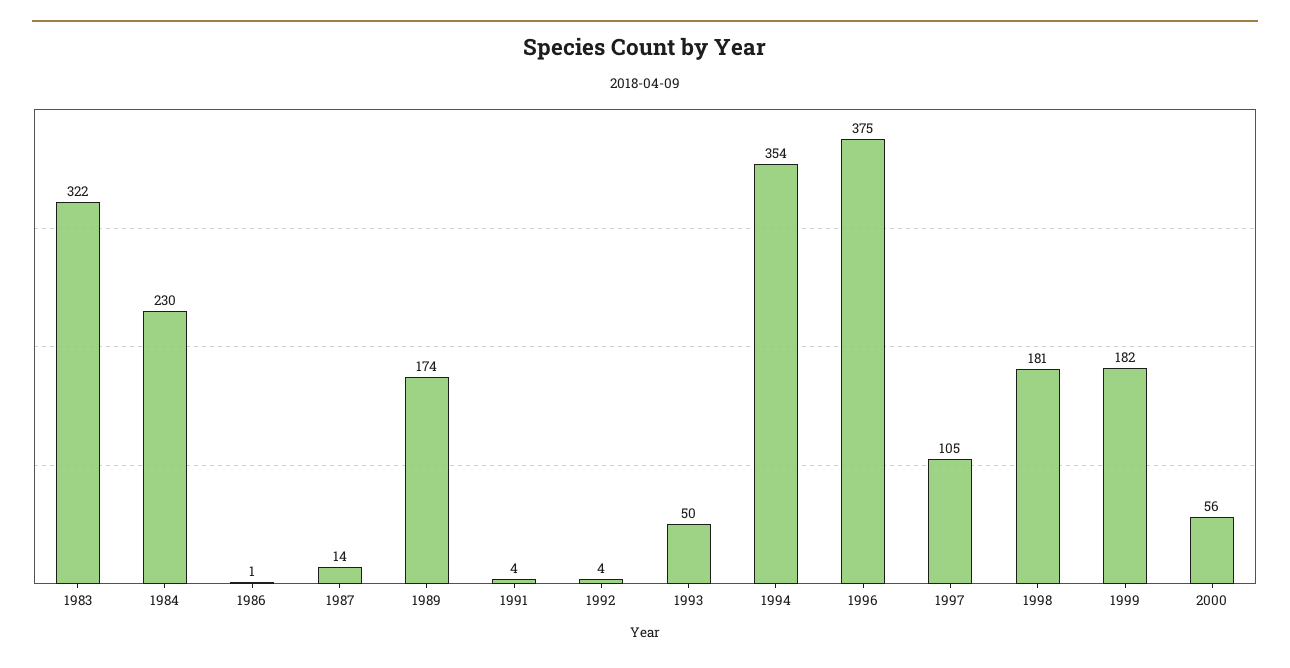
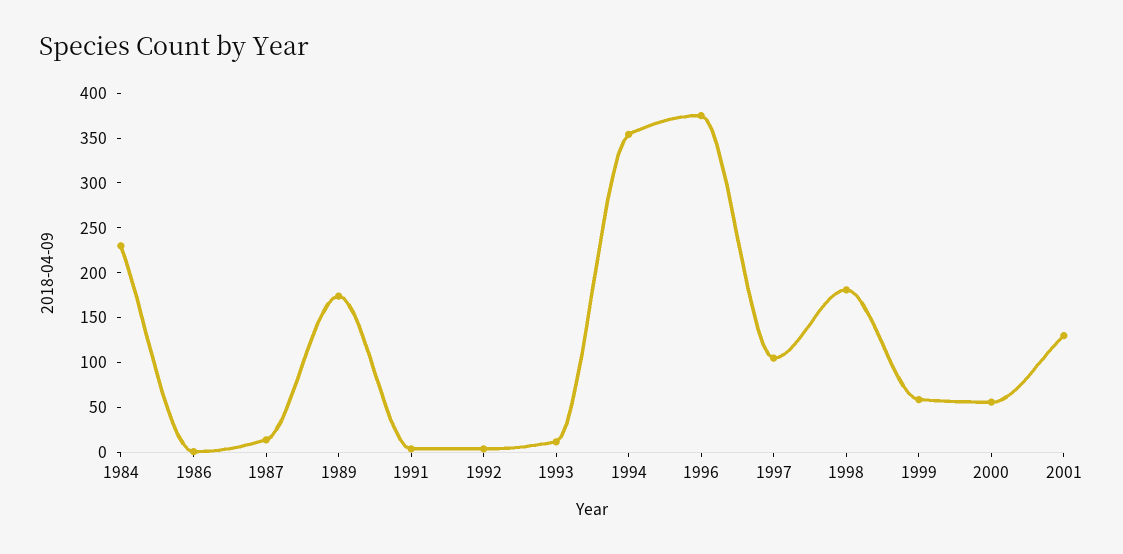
1983: 322 -> none
1993: 50 -> 10
1999: 182 -> 60
2001: none -> 130

